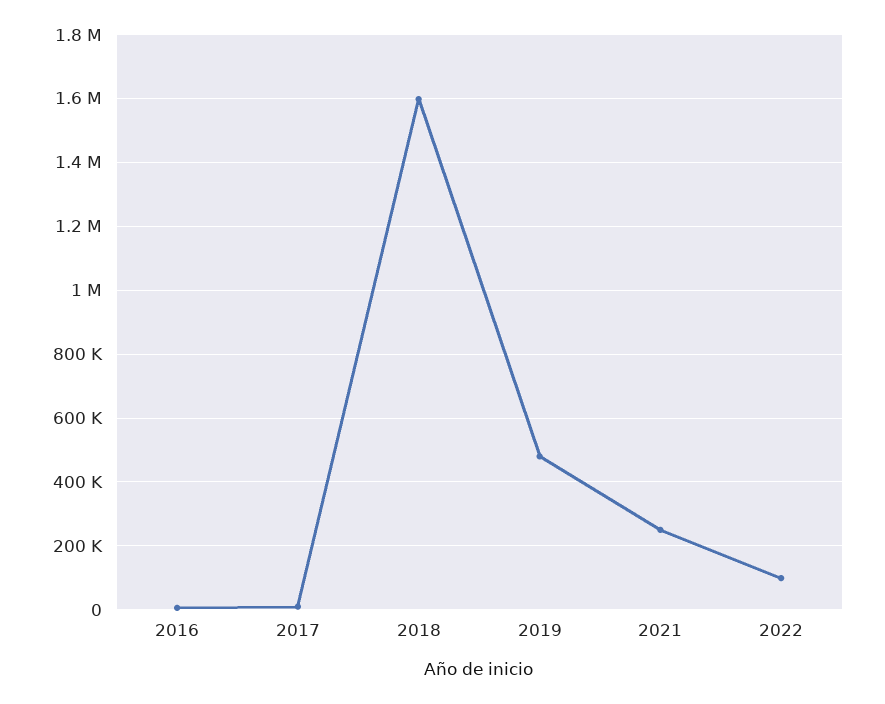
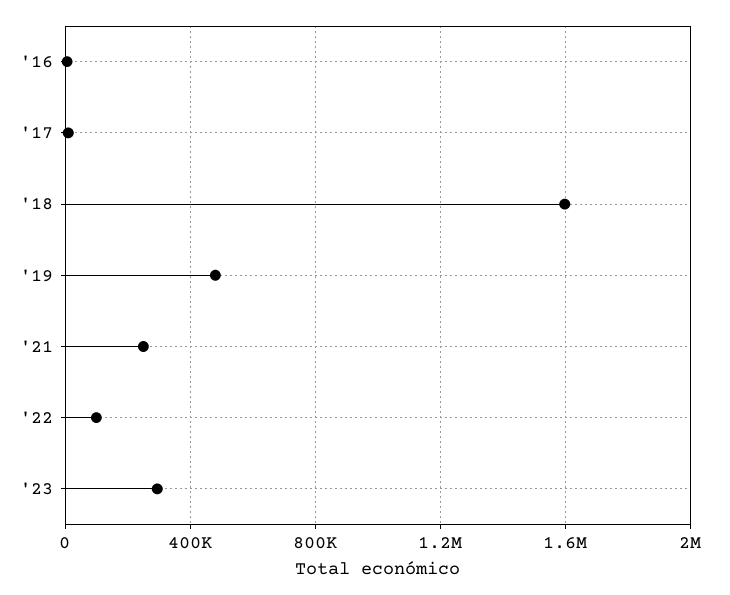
'23: none -> 300000

